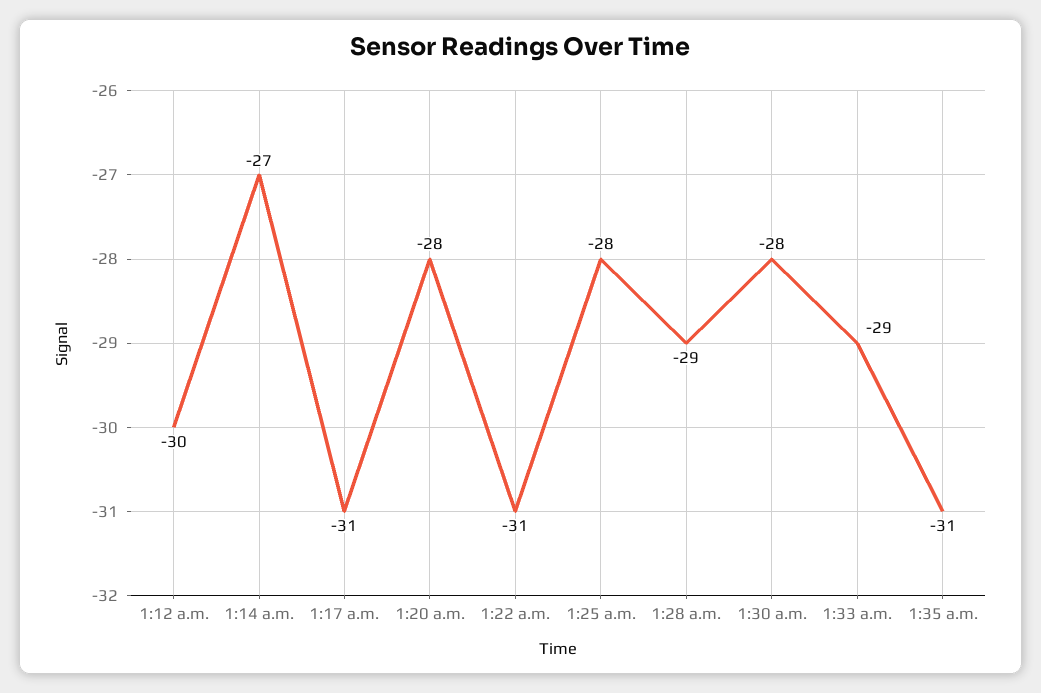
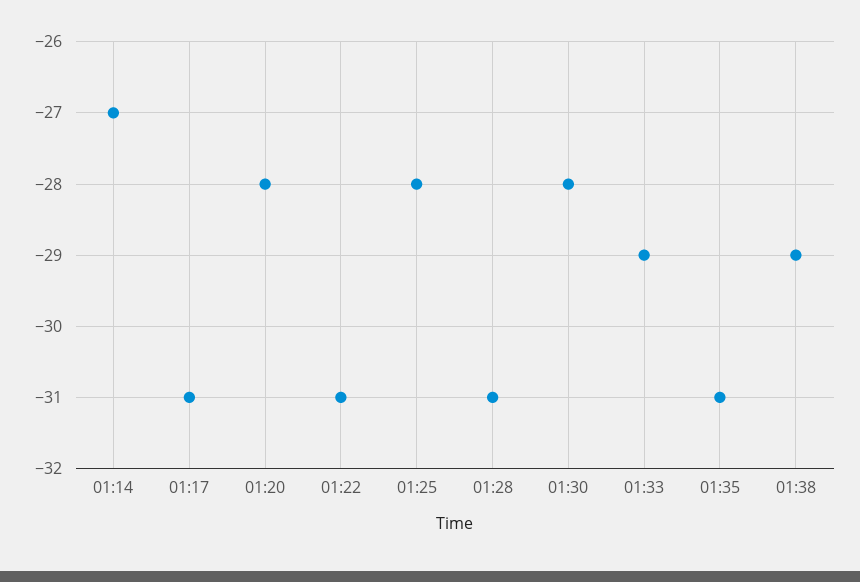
1:12 a.m.: -30 -> none
1:28 a.m.: -29 -> -31
01:38: none -> -29

